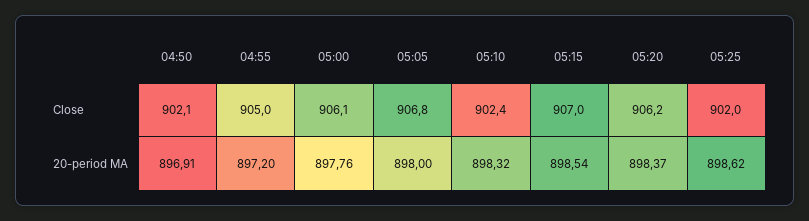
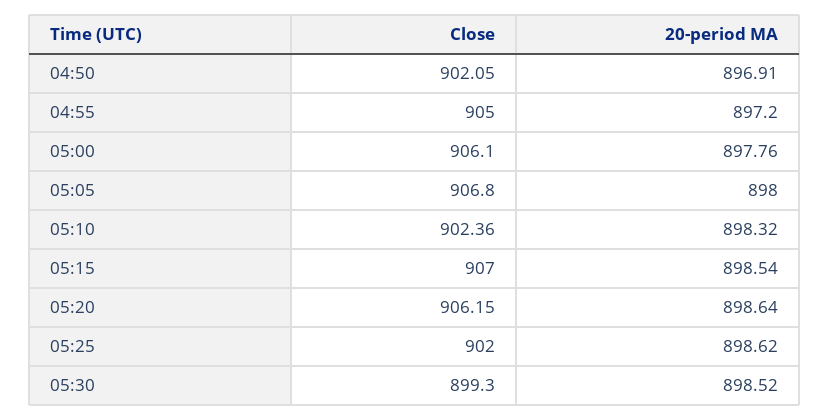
05:20, 20-period MA: 898.37 -> 898.64
05:30, Close: none -> 899.3
05:30, 20-period MA: none -> 898.52

